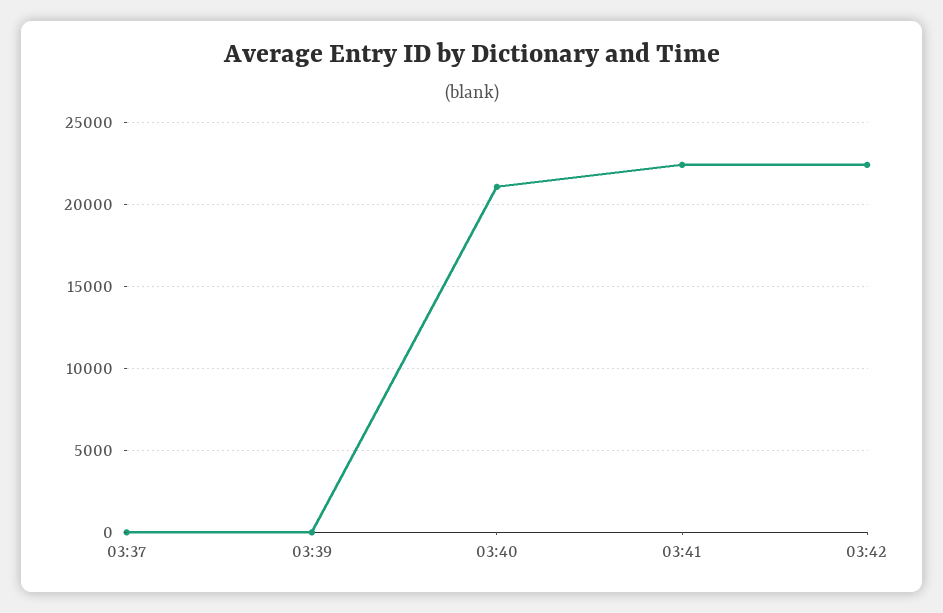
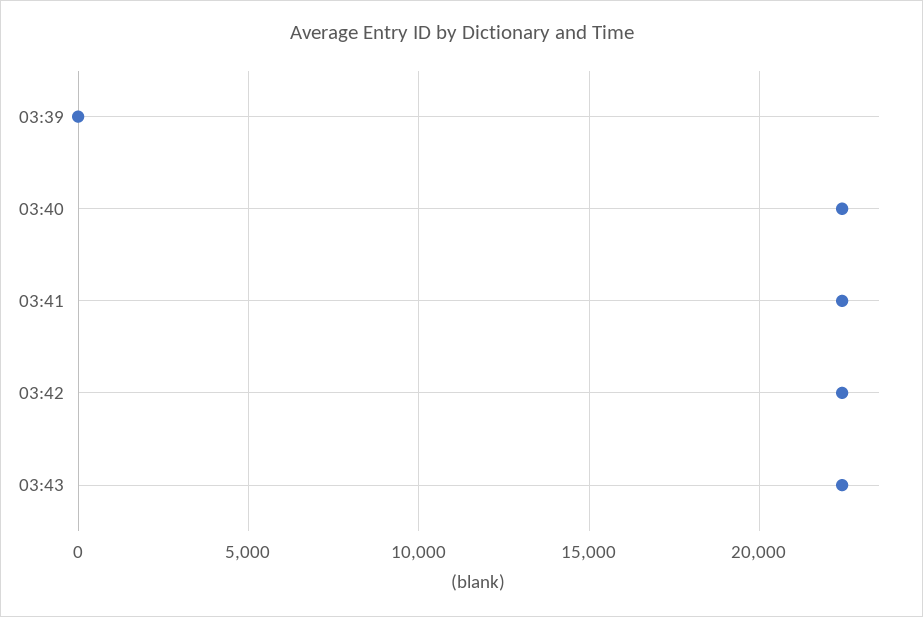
03:37: 0 -> none
03:40: 21000 -> 22500
03:43: none -> 22500

